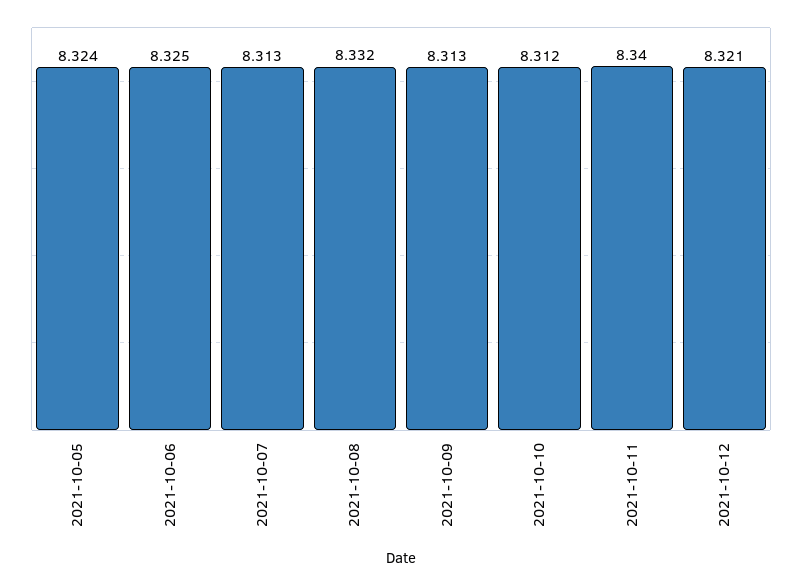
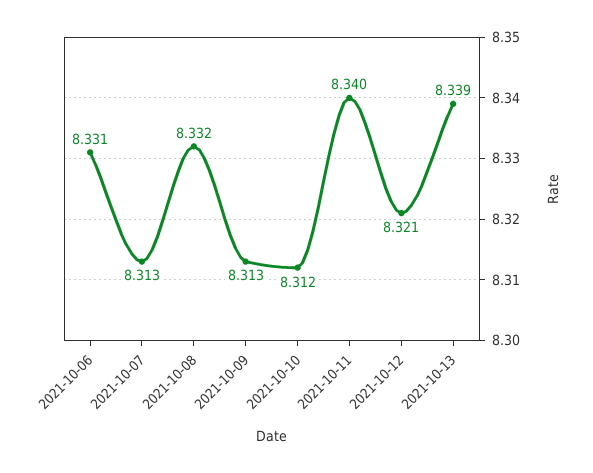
2021-10-05: 8.324 -> none
2021-10-06: 8.325 -> 8.331
2021-10-13: none -> 8.339

